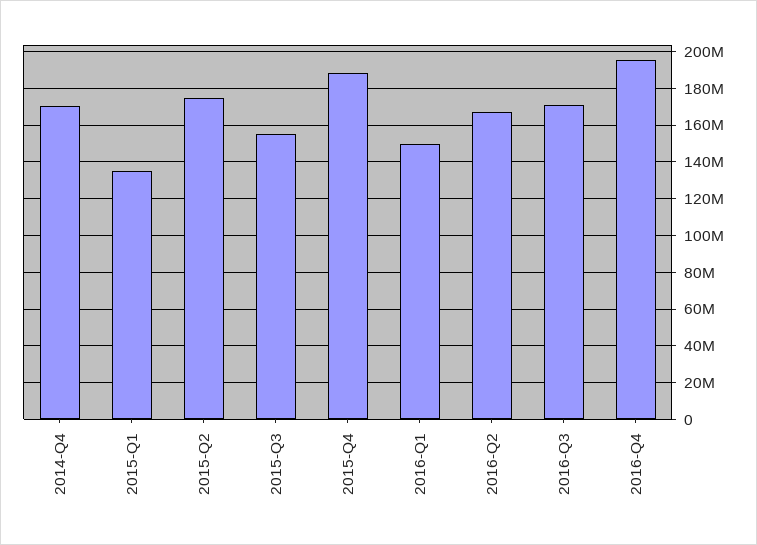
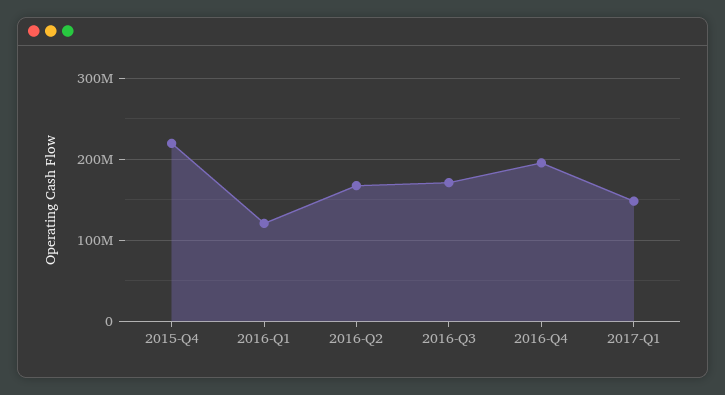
2014-Q4: 170000000 -> none
2015-Q1: 135000000 -> none
2015-Q2: 175000000 -> none
2015-Q3: 155000000 -> none
2015-Q4: 190000000 -> 220000000
2016-Q1: 150000000 -> 120000000
2017-Q1: none -> 150000000

